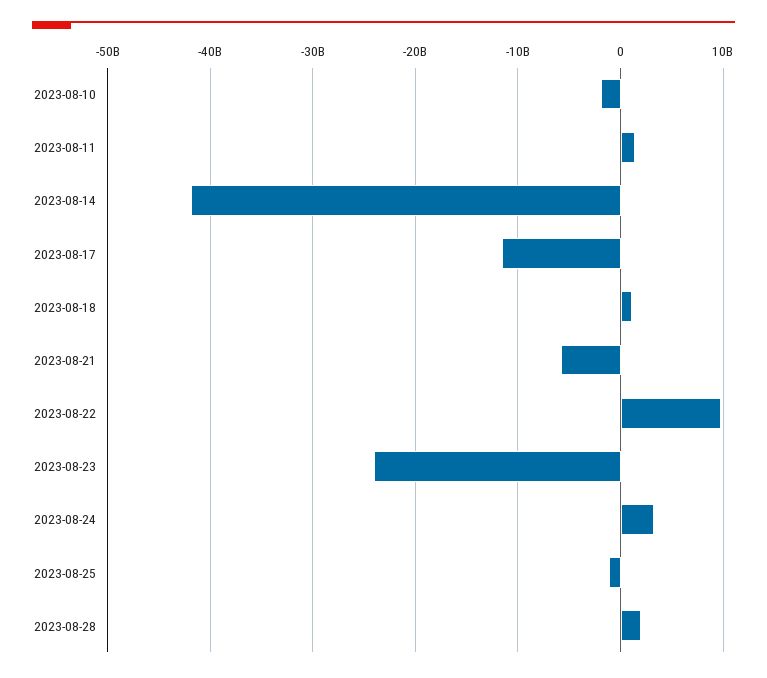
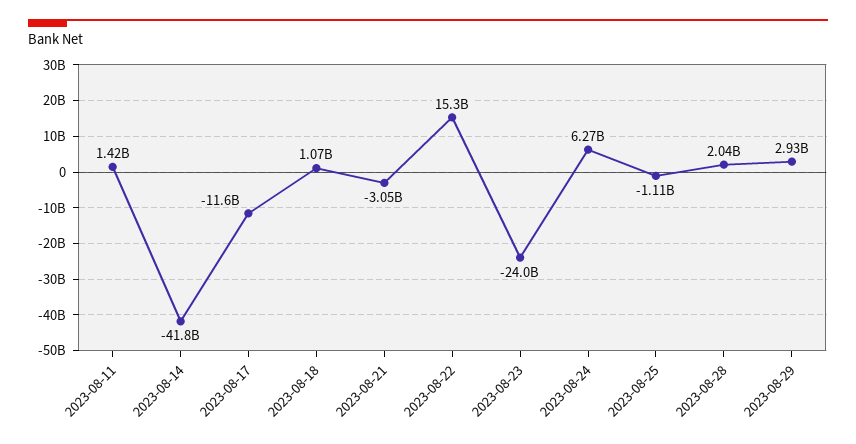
2023-08-10: -2000000000 -> none
2023-08-21: -6000000000 -> -3050000000
2023-08-22: 10000000000 -> 15300000000
2023-08-24: 3000000000 -> 6270000000
2023-08-29: none -> 2930000000

